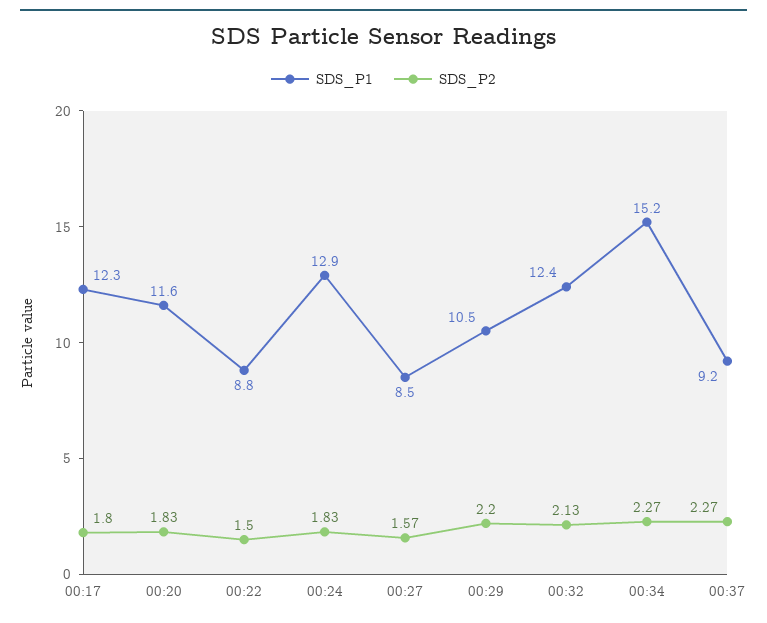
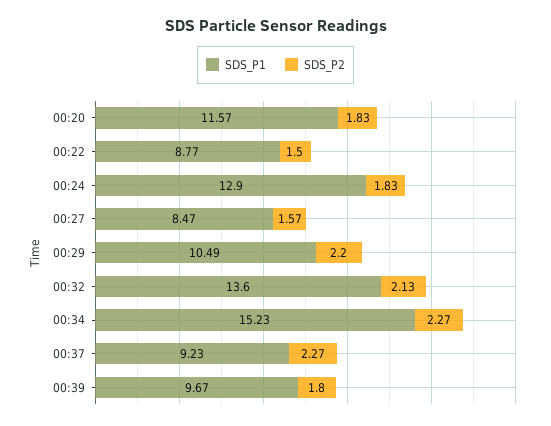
SDS_P1, 00:17: 12.3 -> none
SDS_P2, 00:17: 1.8 -> none
SDS_P1, 00:32: 12.4 -> 13.6
SDS_P1, 00:39: none -> 9.67
SDS_P2, 00:39: none -> 1.8

